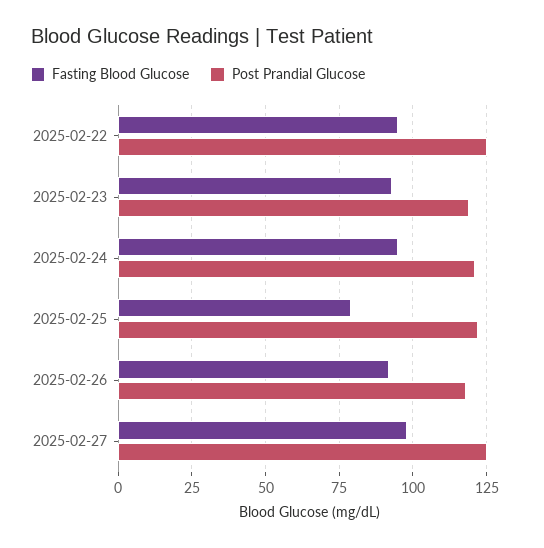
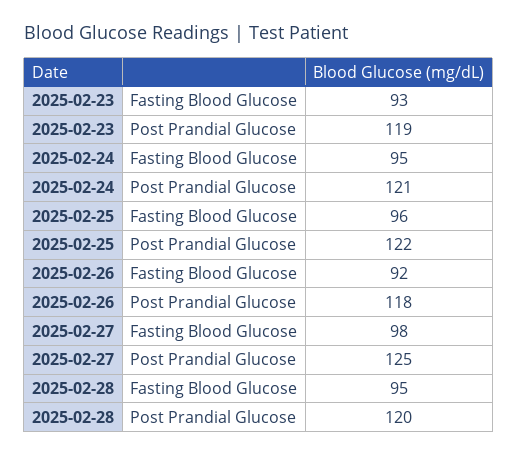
Fasting Blood Glucose, 2025-02-22: 95 -> none
Post Prandial Glucose, 2025-02-22: 125 -> none
Fasting Blood Glucose, 2025-02-25: 80 -> 96
Fasting Blood Glucose, 2025-02-28: none -> 95
Post Prandial Glucose, 2025-02-28: none -> 120

